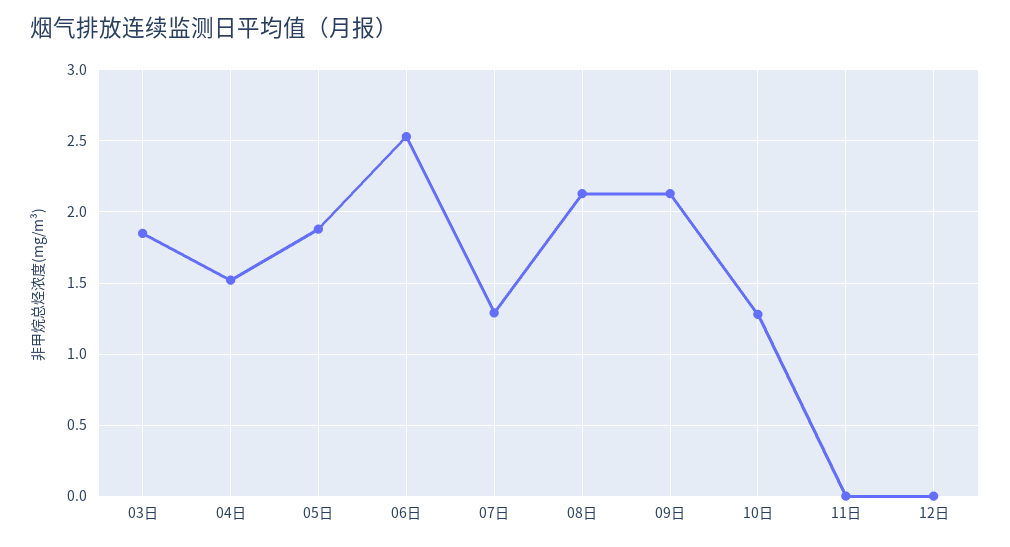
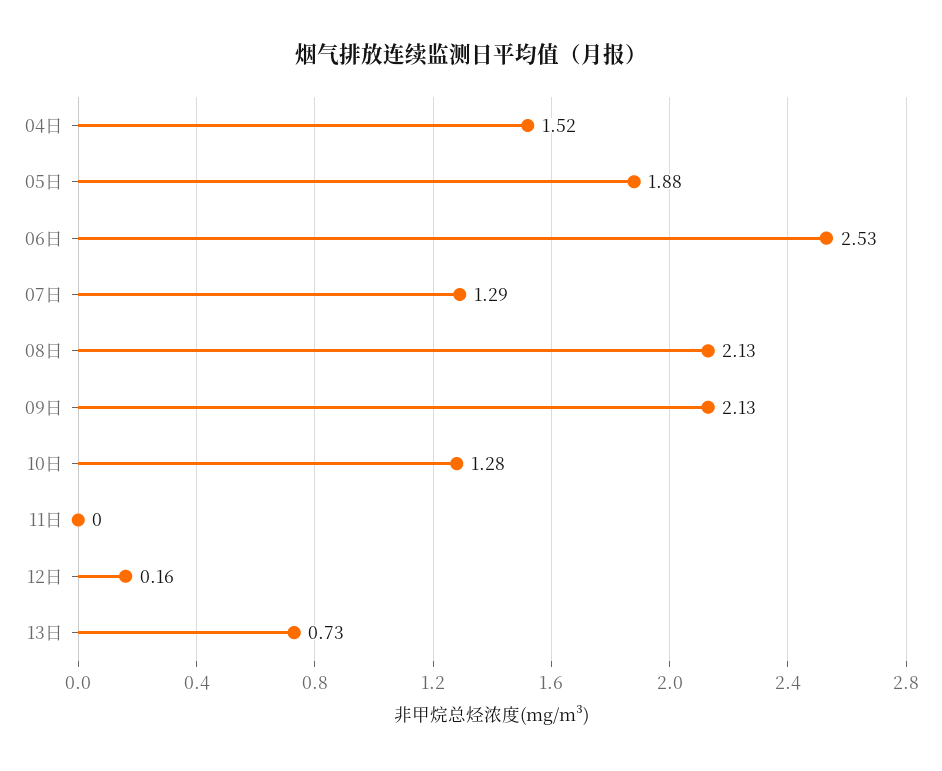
03日: 1.85 -> none
12日: 0 -> 0.16
13日: none -> 0.73

